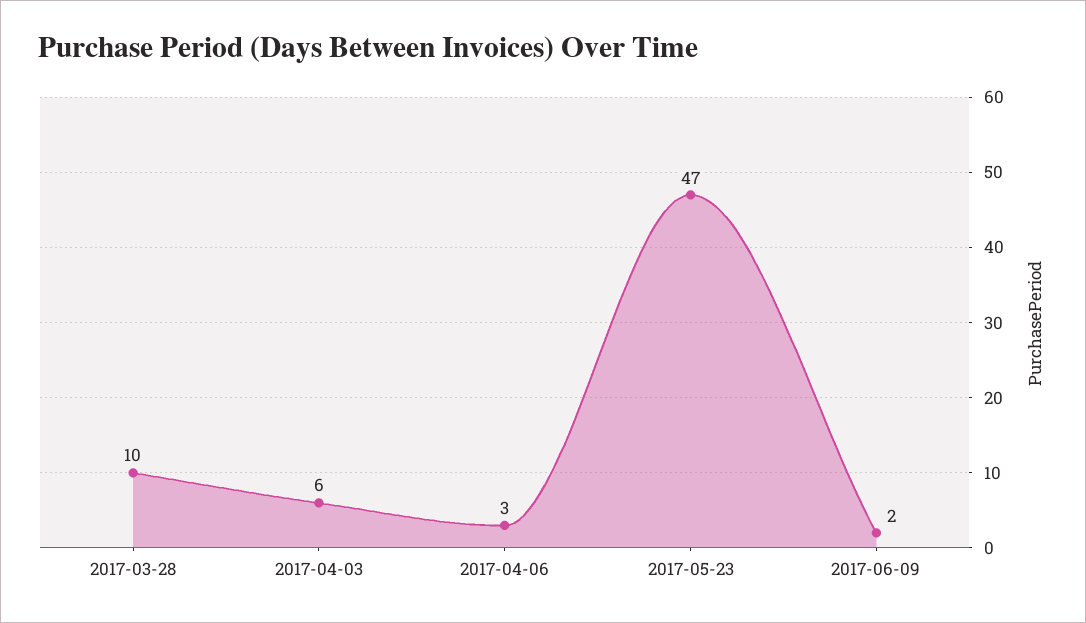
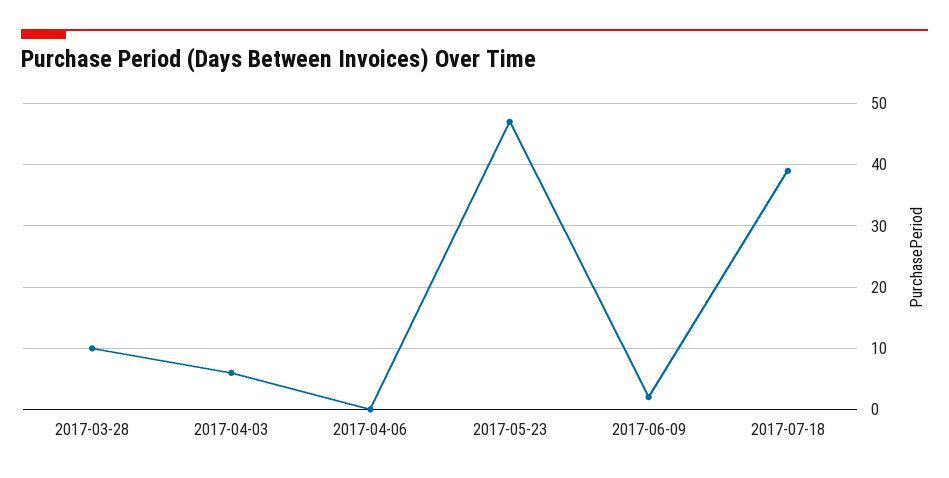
2017-04-06: 3 -> 0
2017-07-18: none -> 39

